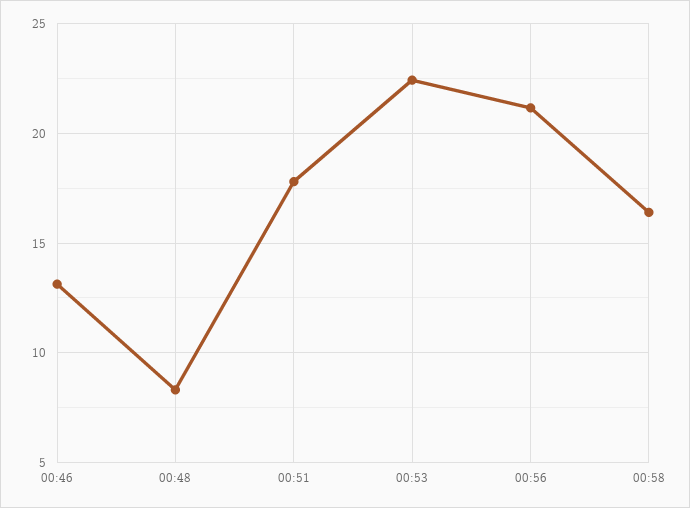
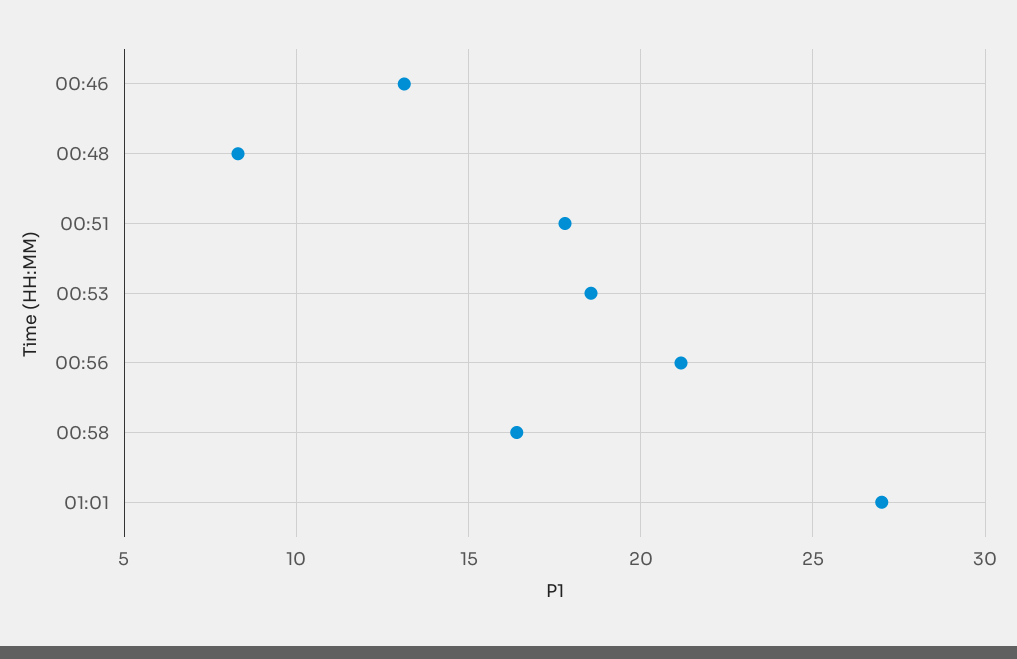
00:53: 22.5 -> 18.5
01:01: none -> 27

